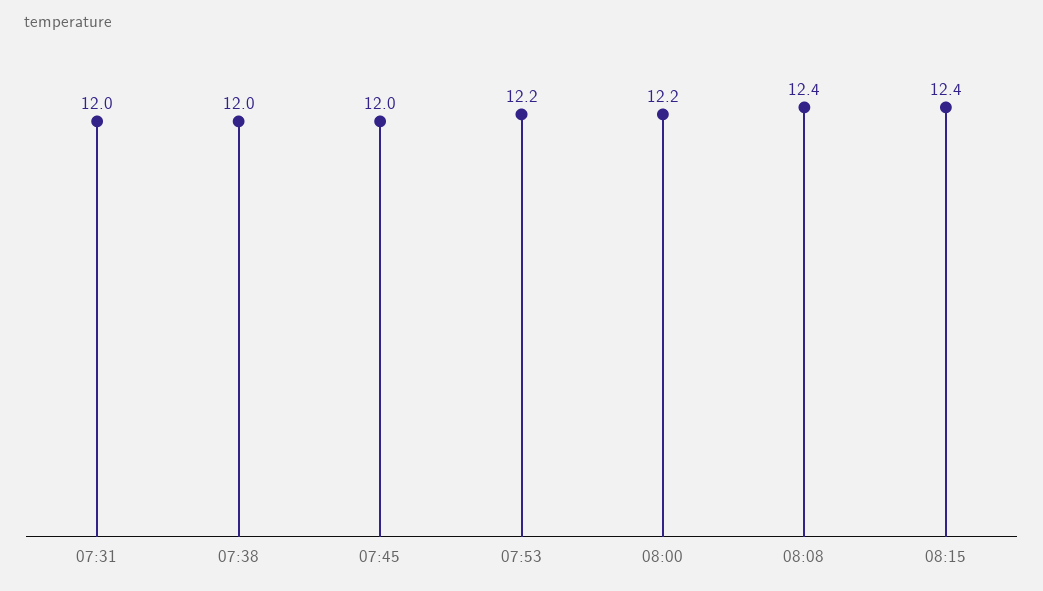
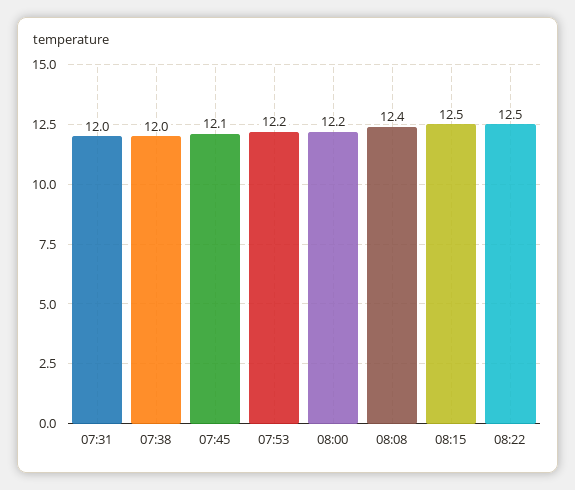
07:45: 12 -> 12.1
08:15: 12.4 -> 12.5
08:22: none -> 12.5

